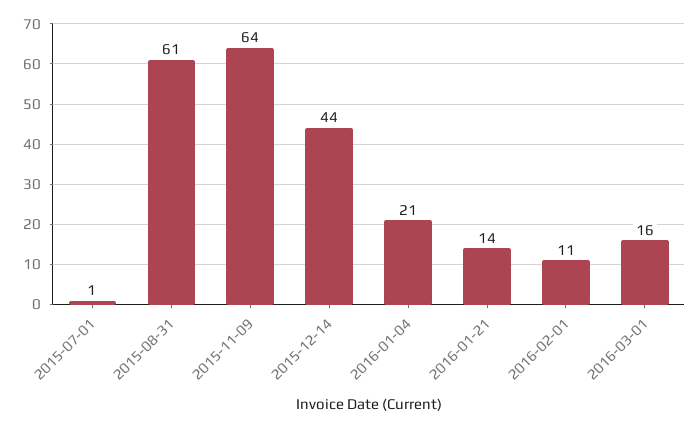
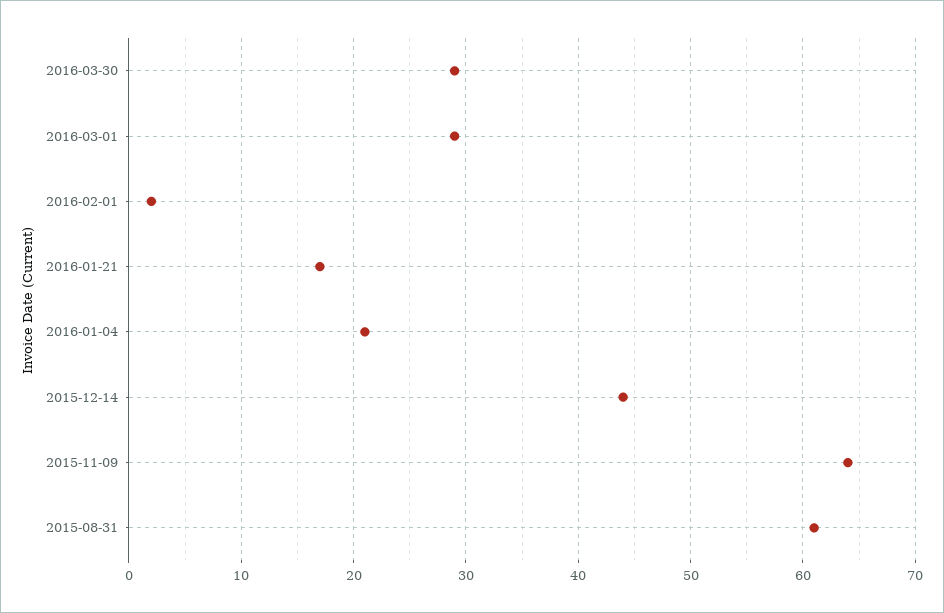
2015-07-01: 1 -> none
2016-01-21: 14 -> 17
2016-02-01: 11 -> 2
2016-03-01: 16 -> 29
2016-03-30: none -> 29

